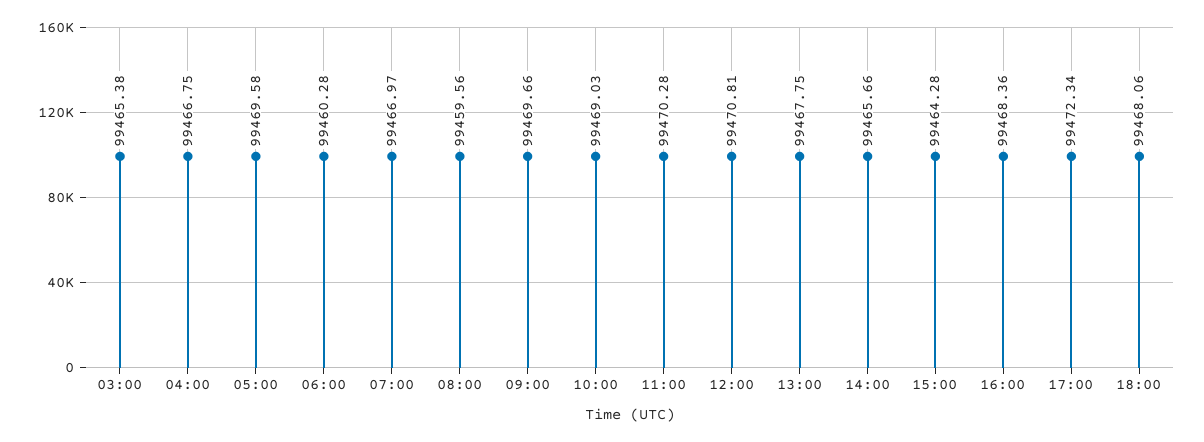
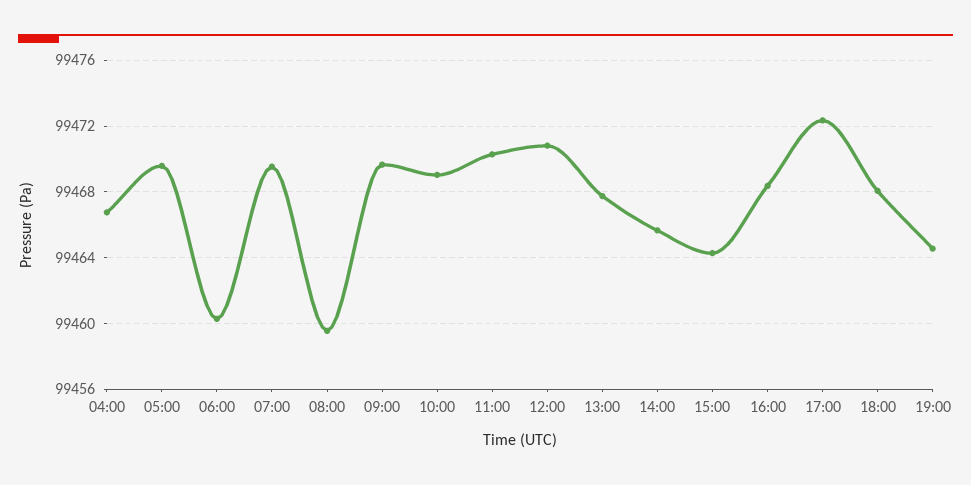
03:00: 99465.38 -> none
07:00: 99466.97 -> 99469.5
19:00: none -> 99464.5

